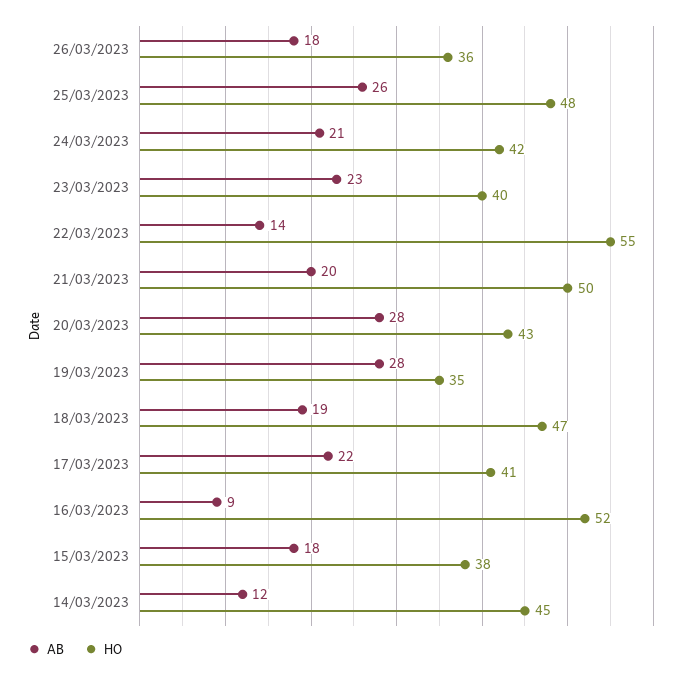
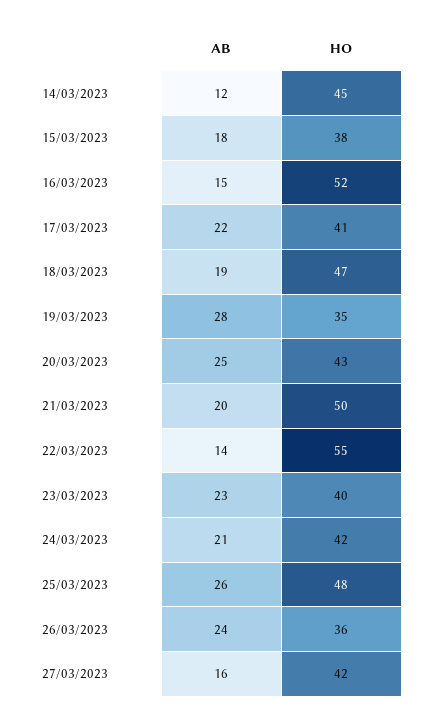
AB, 26/03/2023: 18 -> 24
AB, 20/03/2023: 28 -> 25
AB, 16/03/2023: 9 -> 15
AB, 27/03/2023: none -> 16
HO, 27/03/2023: none -> 42

